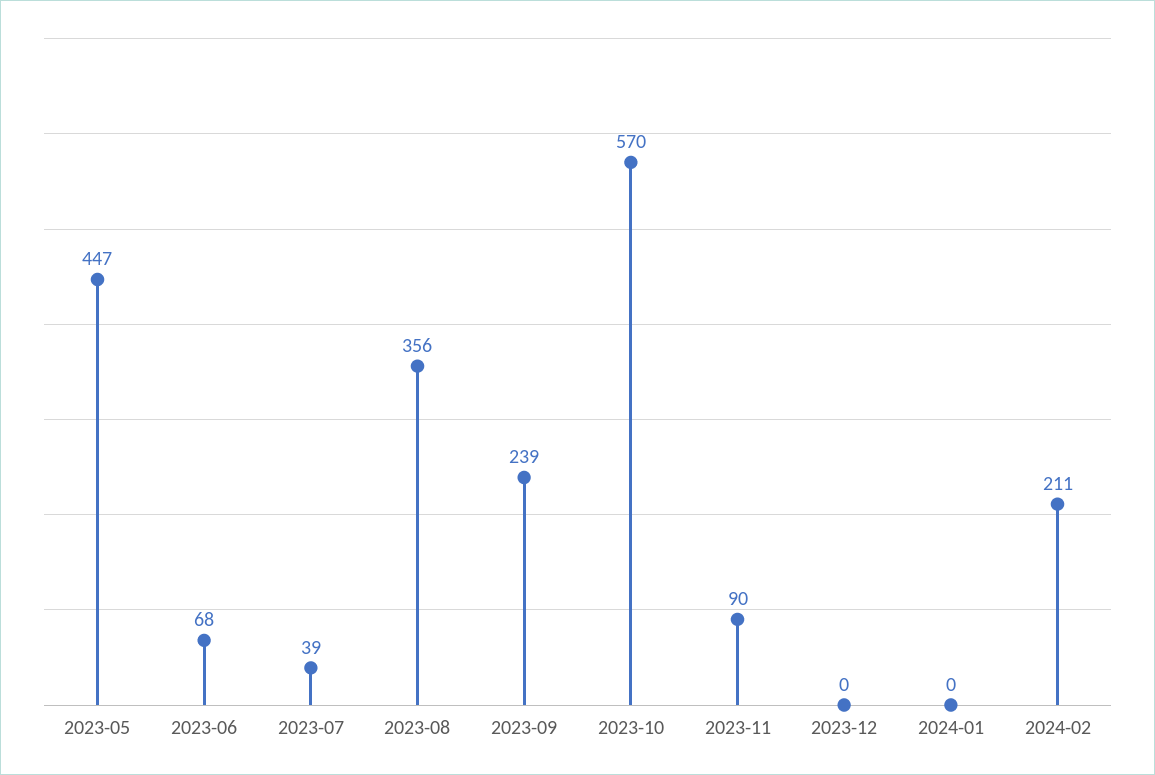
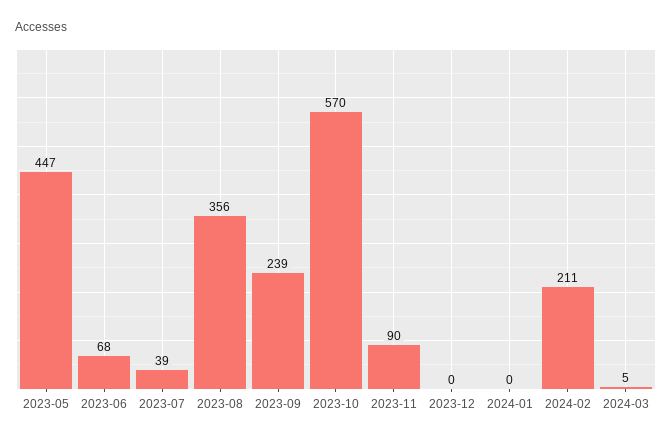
2024-03: none -> 5

